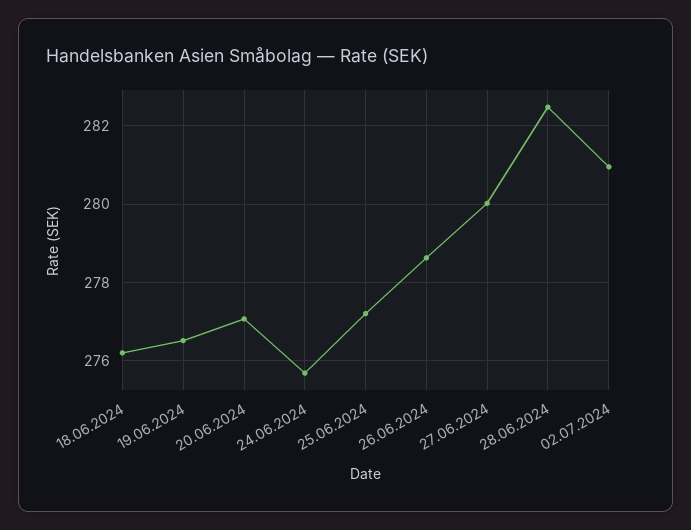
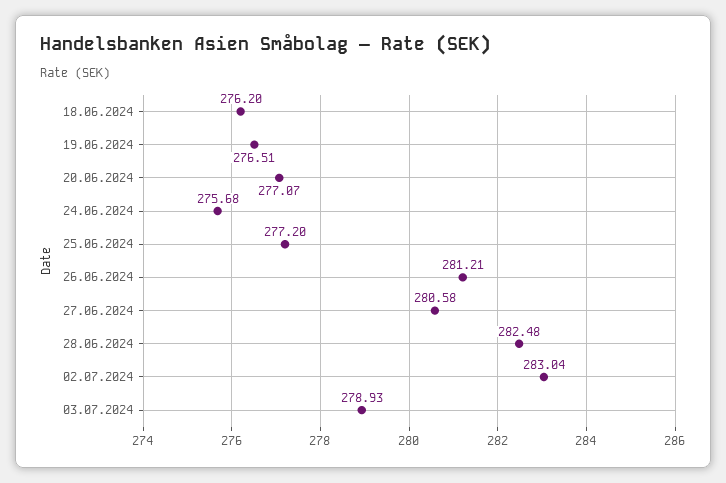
26.06.2024: 278.6 -> 281.21
27.06.2024: 280 -> 280.58
02.07.2024: 281 -> 283.04
03.07.2024: none -> 278.93

